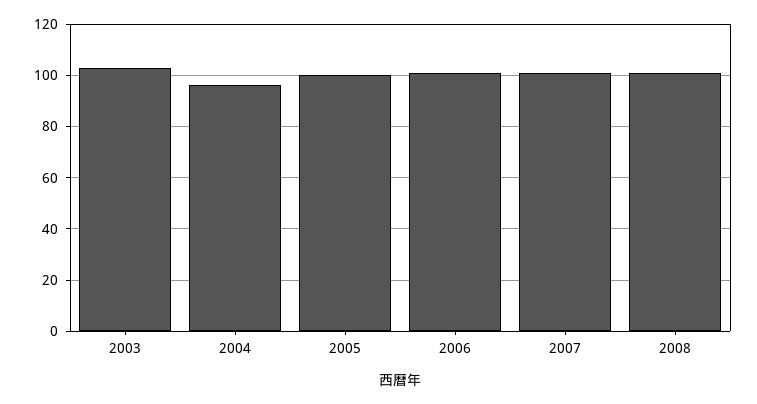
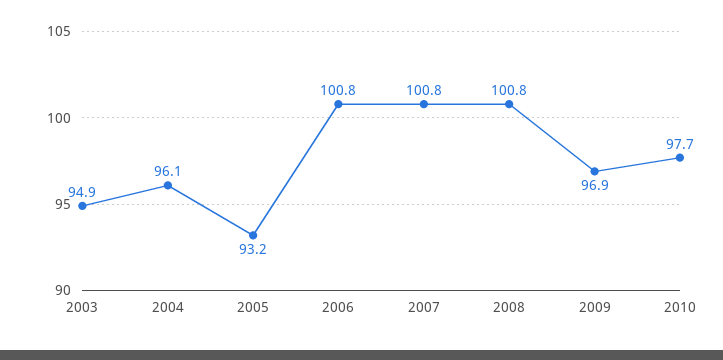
2003: 102.5 -> 94.9
2005: 100 -> 93.2
2009: none -> 96.9
2010: none -> 97.7

